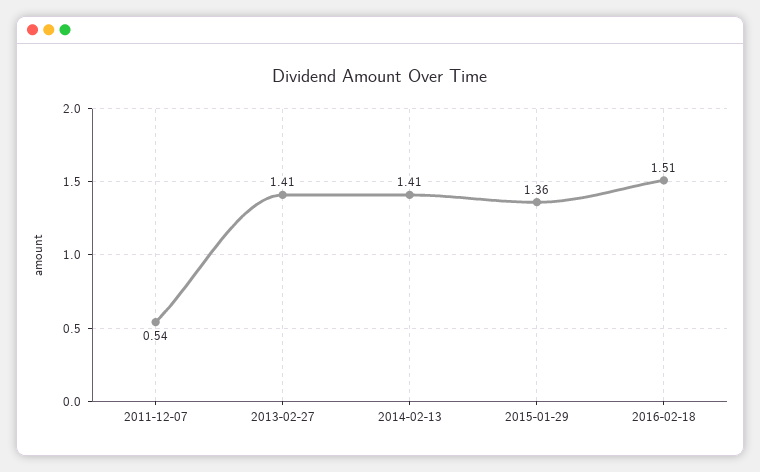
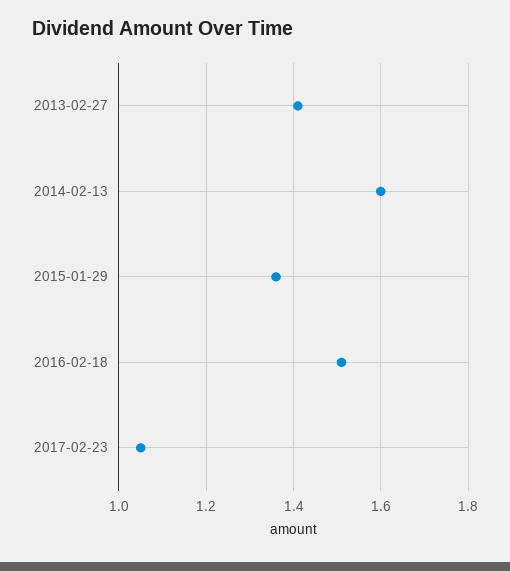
2011-12-07: 0.54 -> none
2014-02-13: 1.41 -> 1.6
2017-02-23: none -> 1.05

